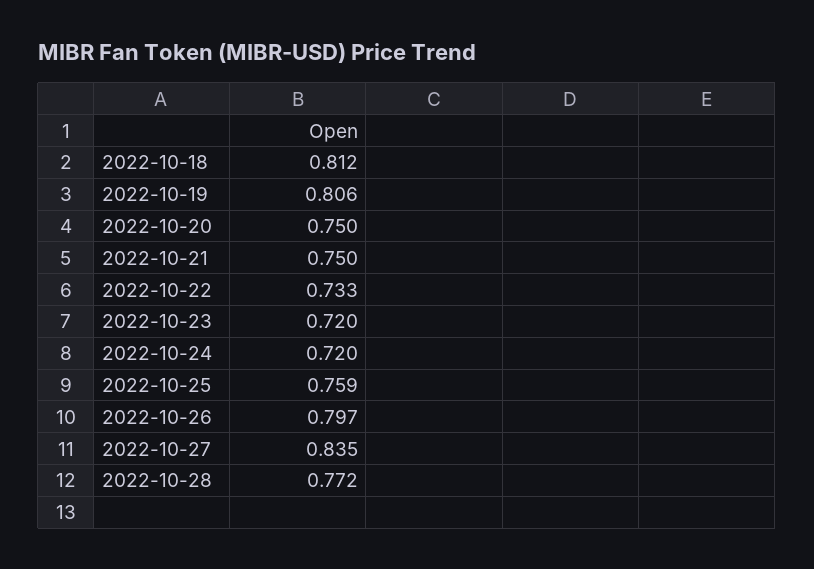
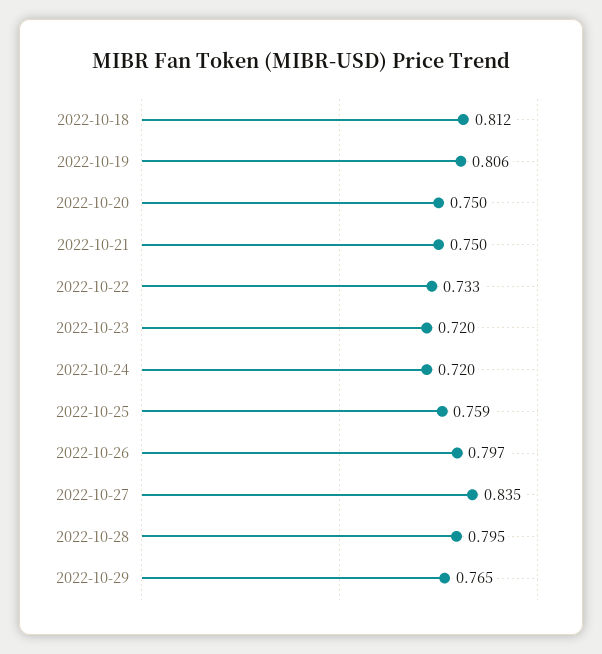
2022-10-28: 0.772 -> 0.795
2022-10-29: none -> 0.765

